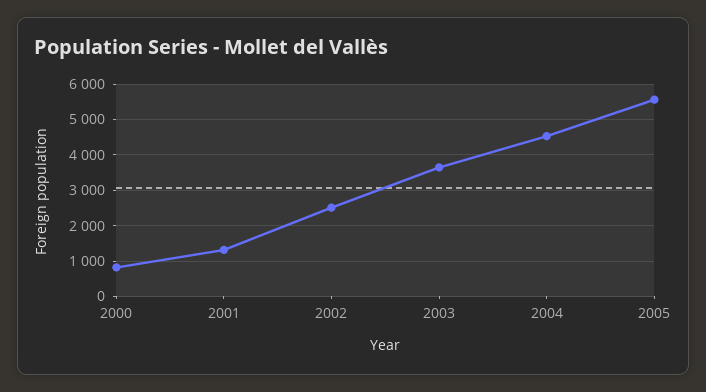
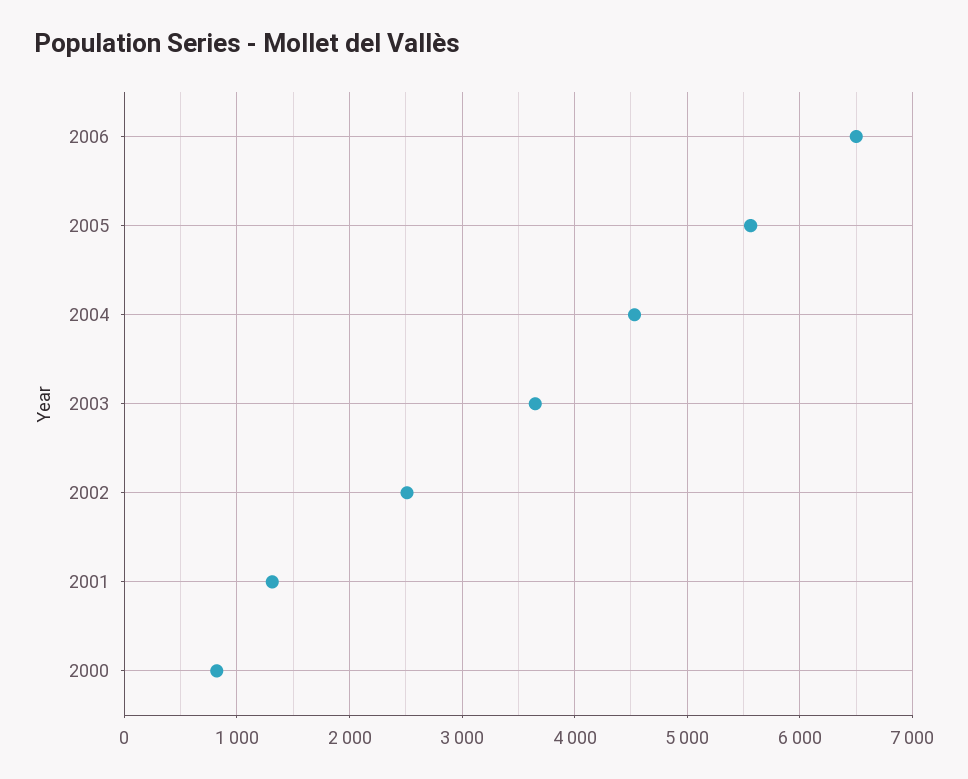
2006: none -> 6500

